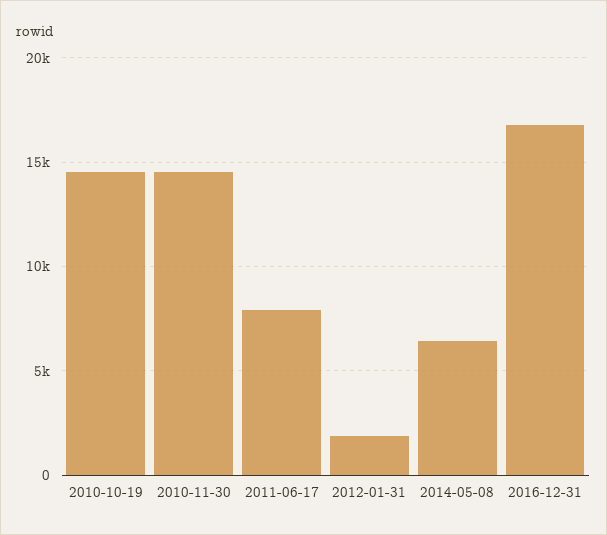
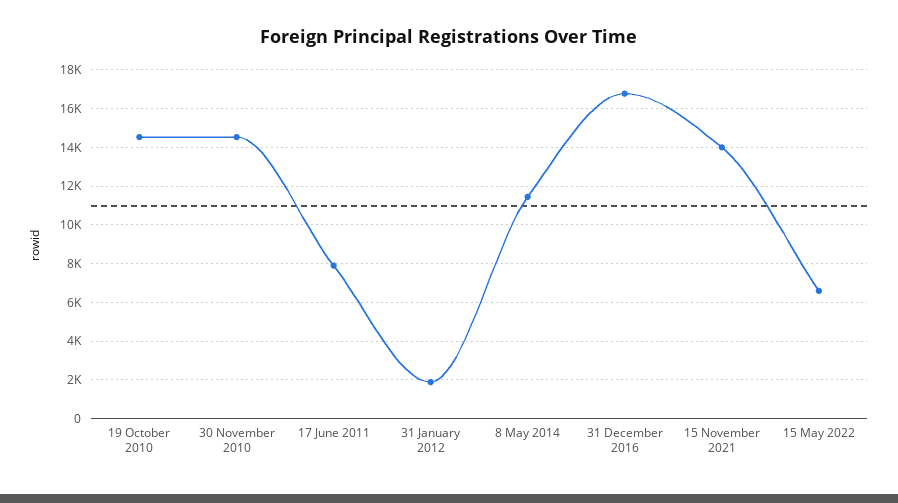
2014-05-08: 6500 -> 11500
15 November 2021: none -> 14000
15 May 2022: none -> 6500

